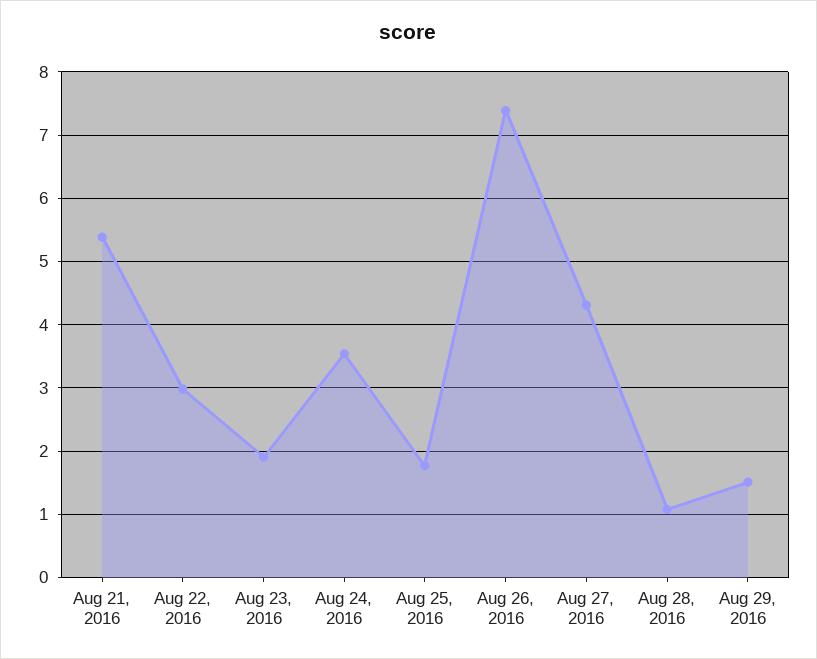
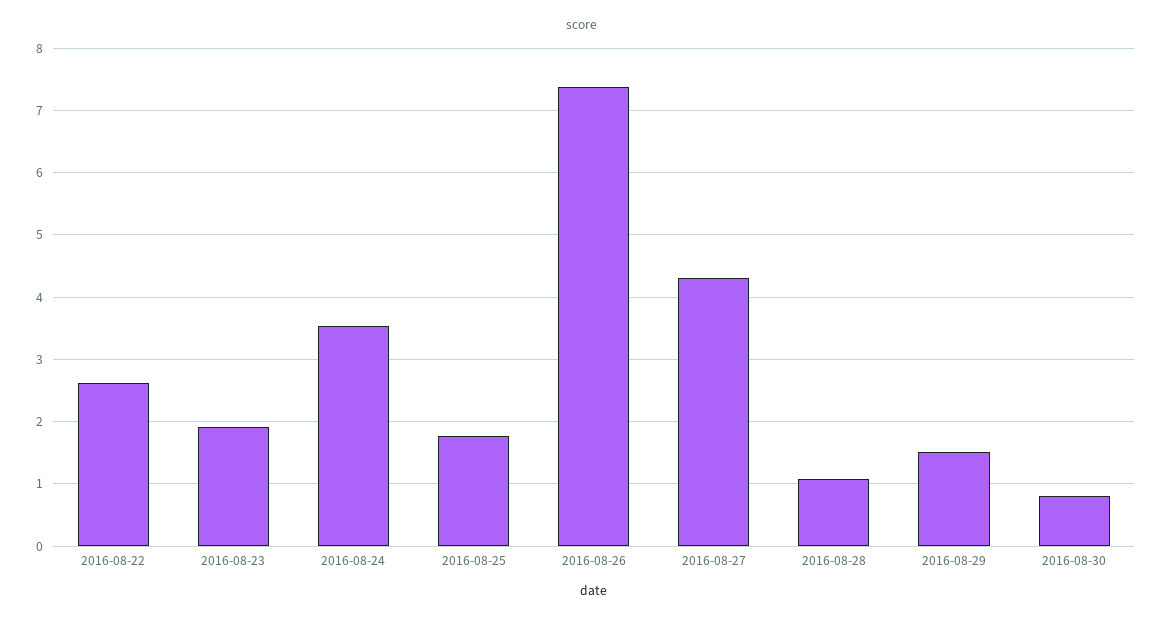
Aug 21, 2016: 5.4 -> none
Aug 22, 2016: 3 -> 2.6
2016-08-30: none -> 0.8

